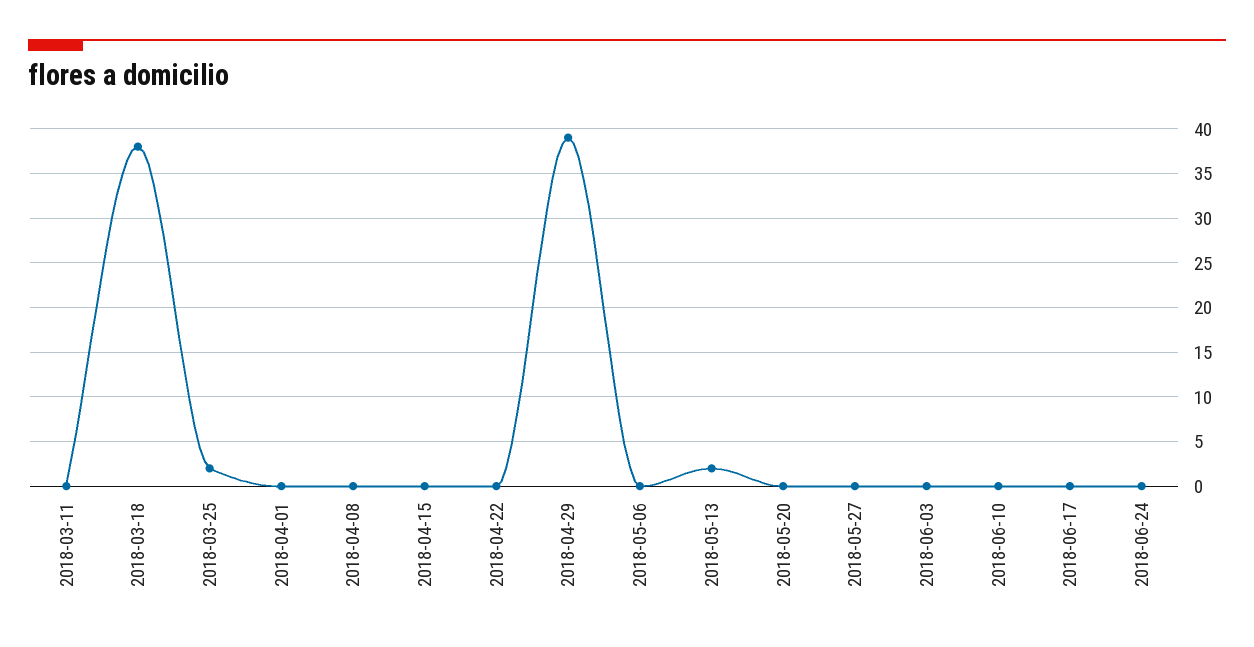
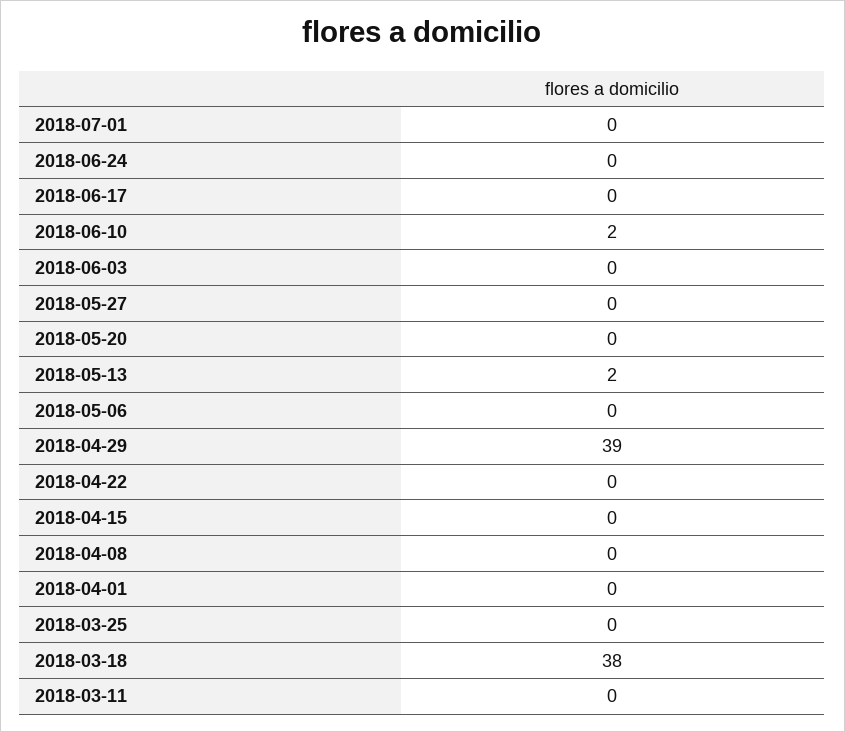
2018-03-25: 2 -> 0
2018-06-10: 0 -> 2
2018-07-01: none -> 0

